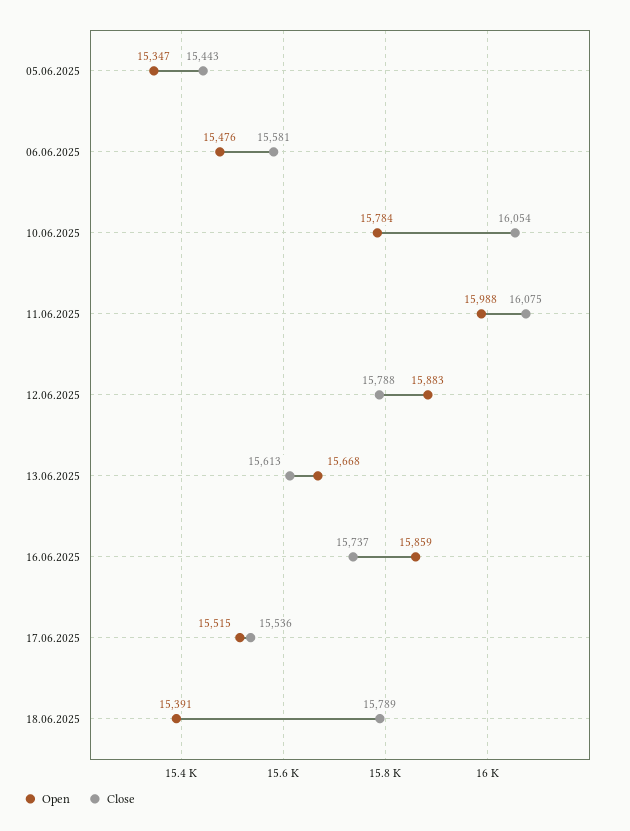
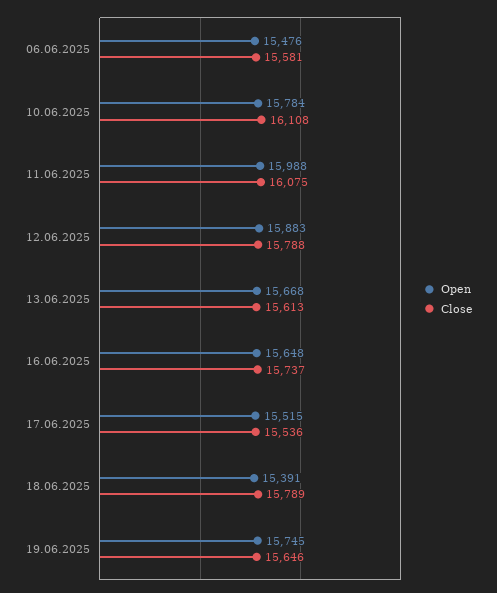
Open, 05.06.2025: 15347 -> none
Close, 05.06.2025: 15443 -> none
Close, 10.06.2025: 16054 -> 16108
Open, 16.06.2025: 15859 -> 15648
Open, 19.06.2025: none -> 15745
Close, 19.06.2025: none -> 15646

